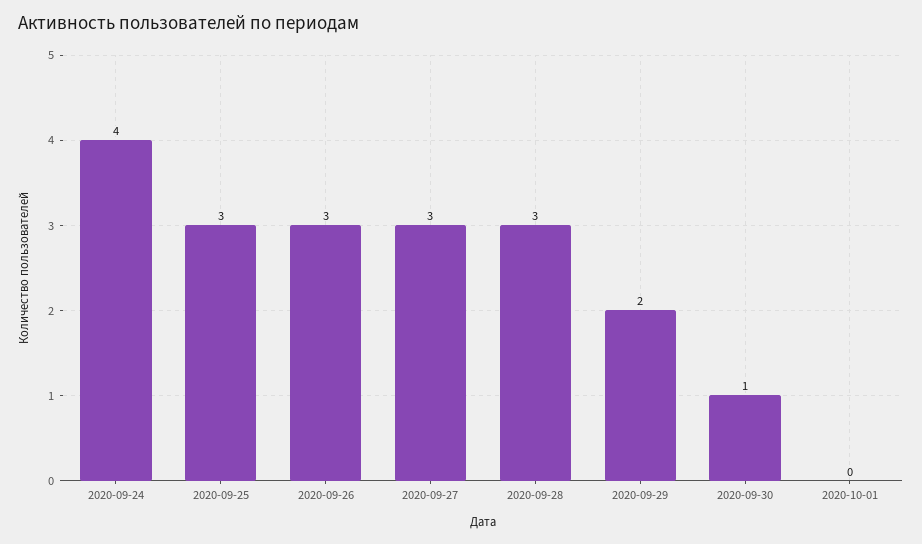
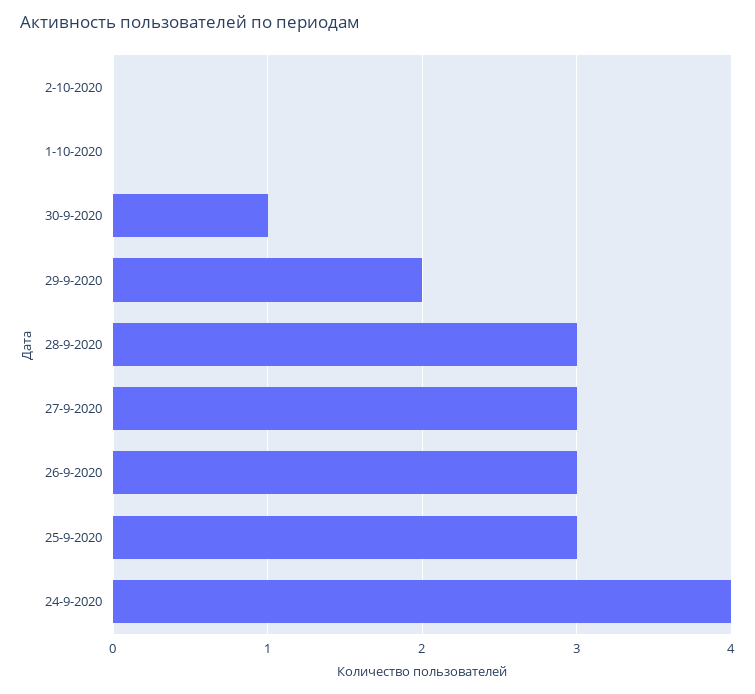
2-10-2020: none -> 0

